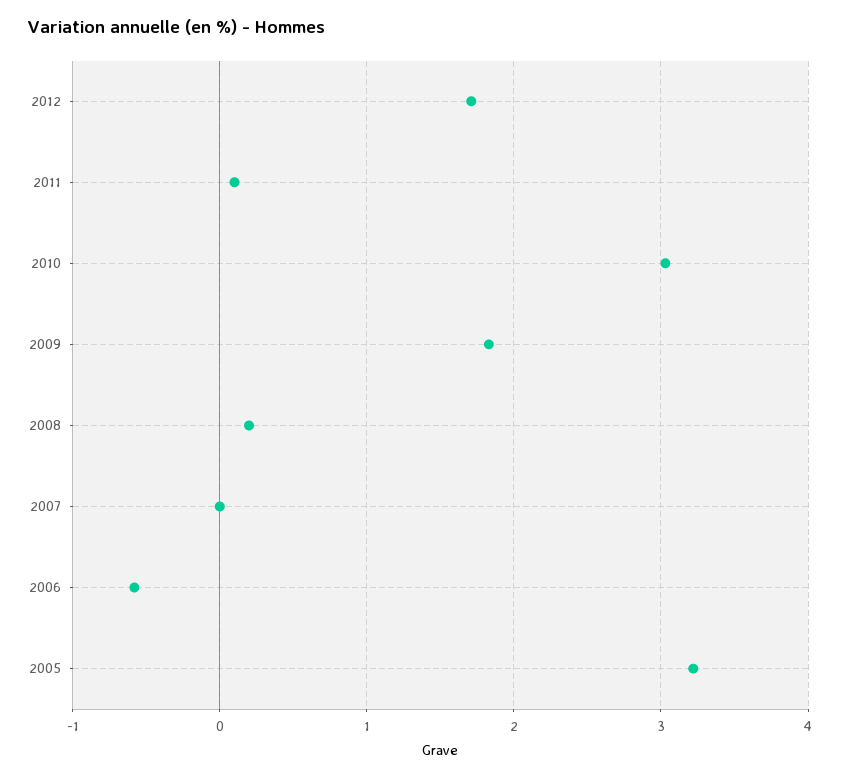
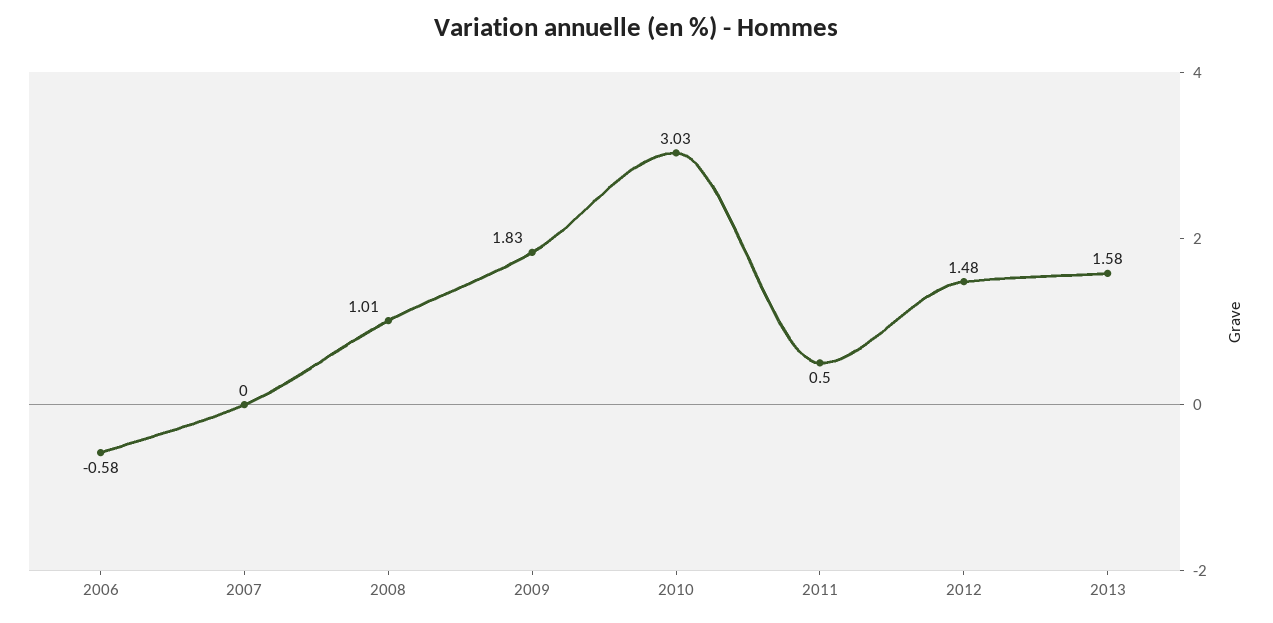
2012: 1.7 -> 1.48
2011: 0.1 -> 0.5
2008: 0.2 -> 1.01
2005: 3.2 -> none
2013: none -> 1.58

